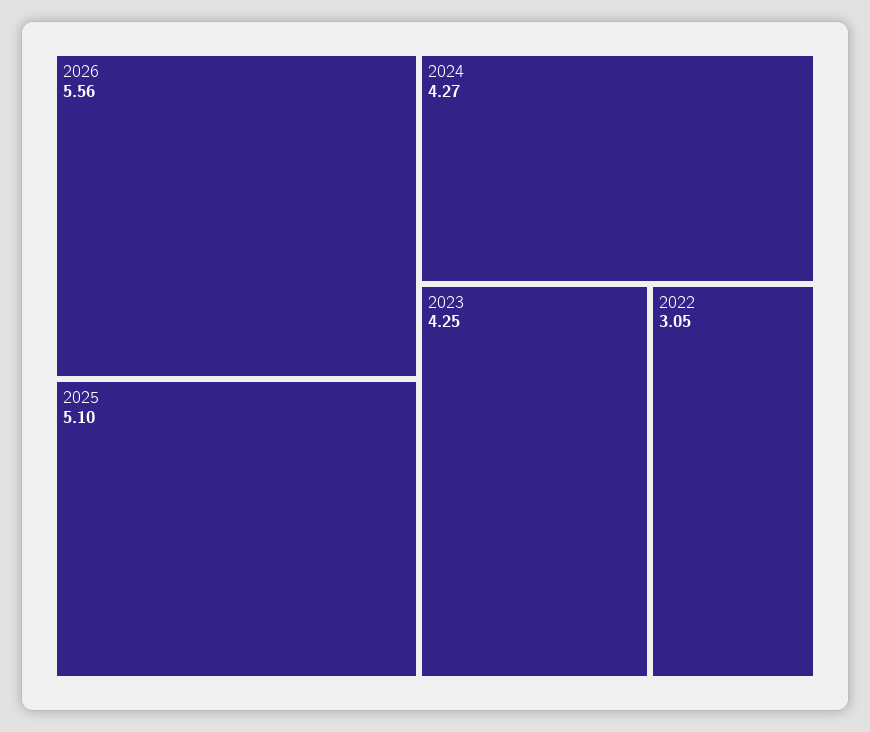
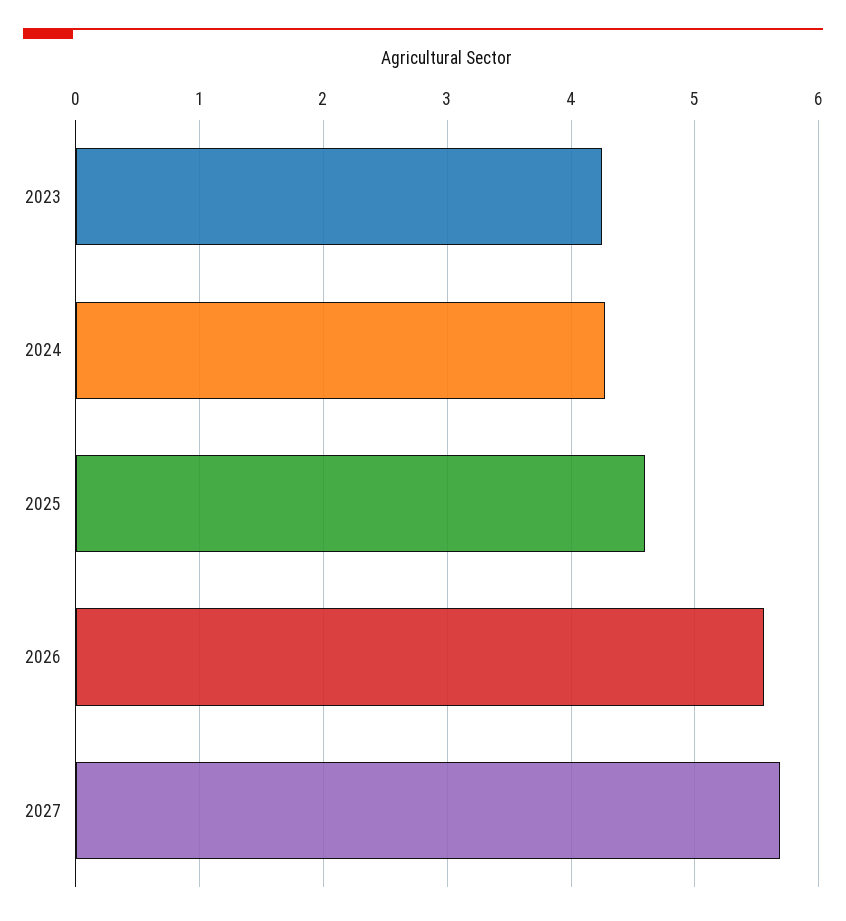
2025: 5.1 -> 4.6
2022: 3.05 -> none
2027: none -> 5.7

